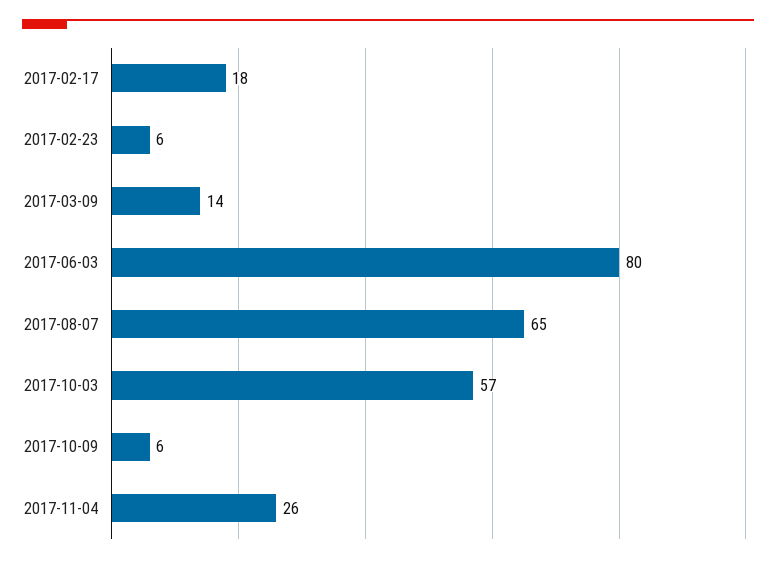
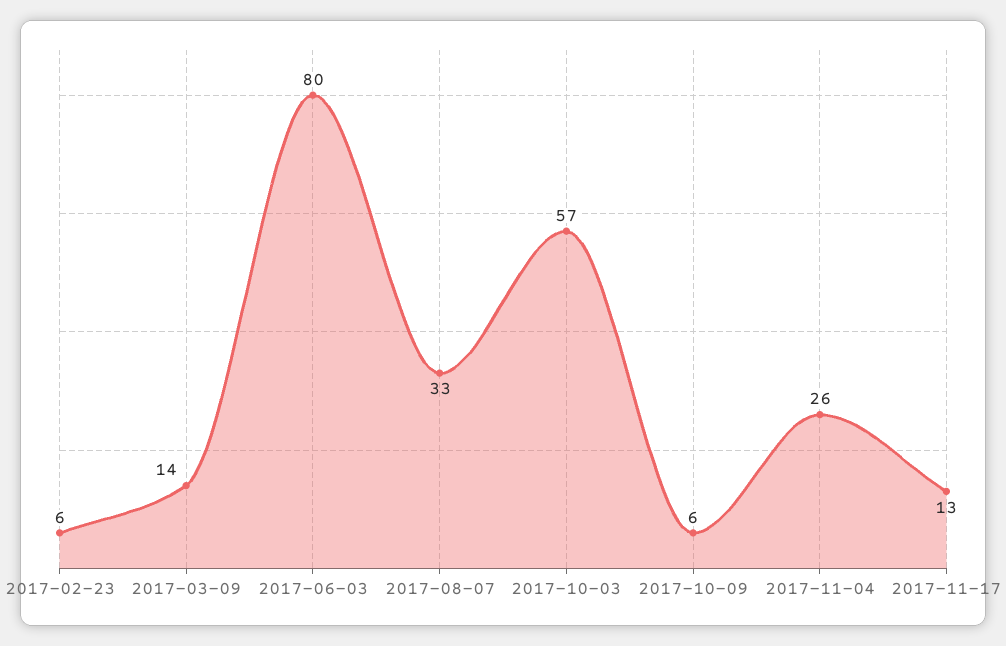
2017-02-17: 18 -> none
2017-08-07: 65 -> 33
2017-11-17: none -> 13

